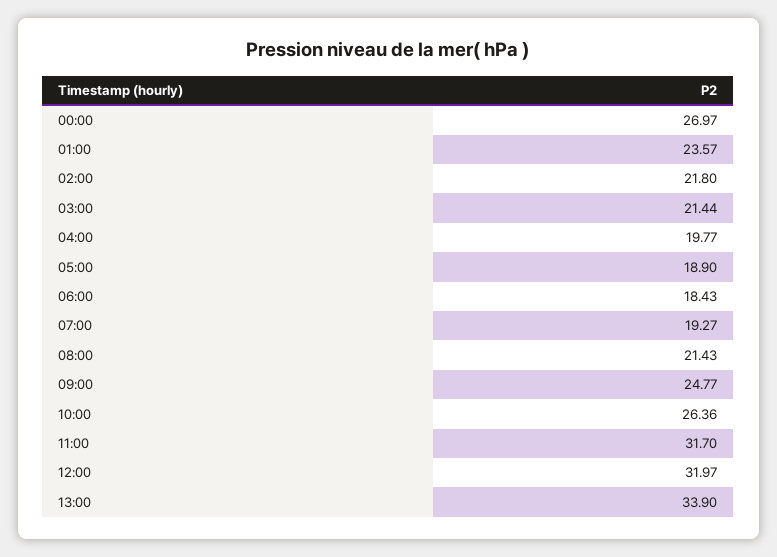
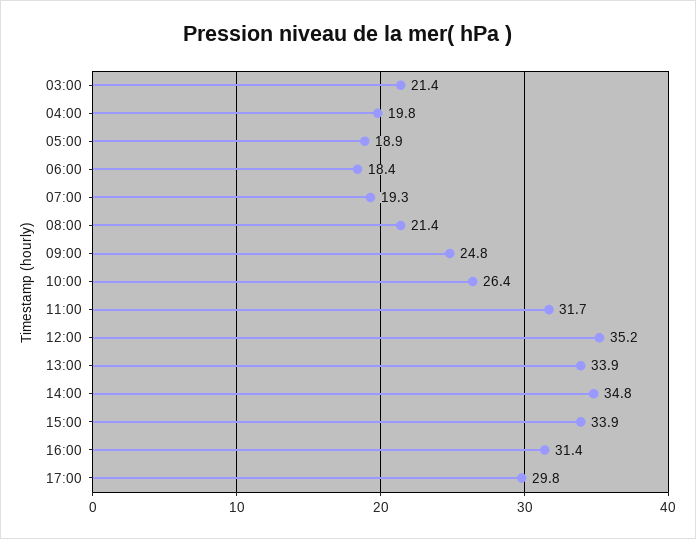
00:00: 26.97 -> none
01:00: 23.57 -> none
02:00: 21.8 -> none
12:00: 31.97 -> 35.2
14:00: none -> 34.8
15:00: none -> 33.9
16:00: none -> 31.4
17:00: none -> 29.8

